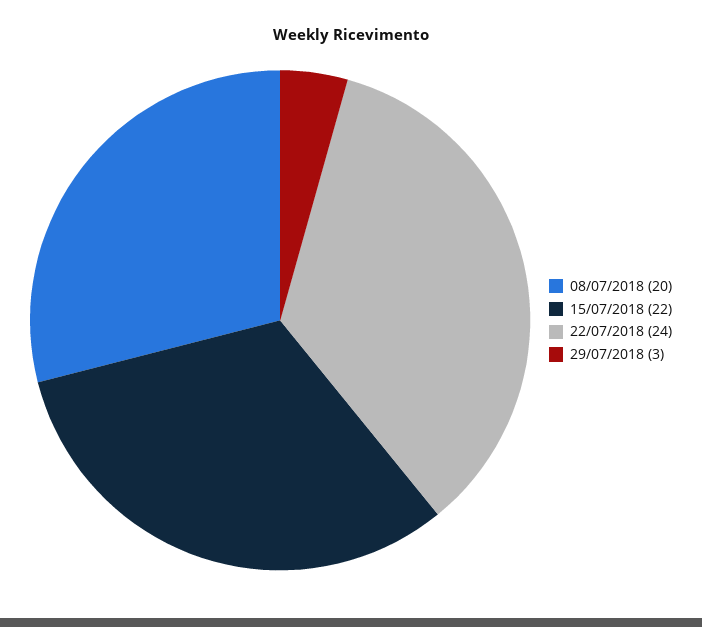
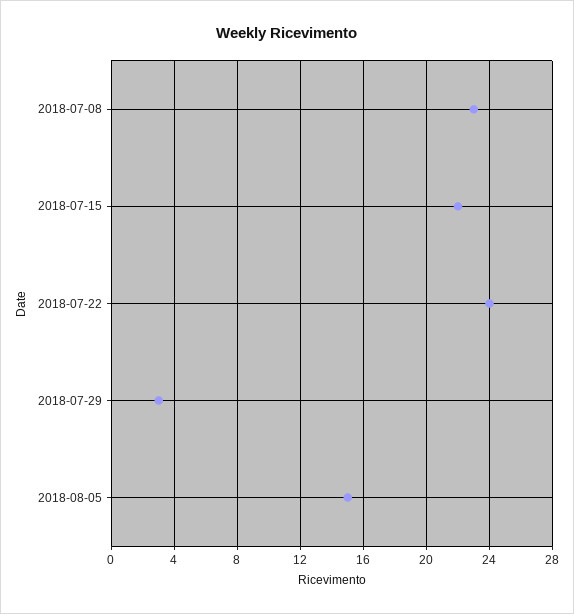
08/07/2018: 20 -> 23
2018-08-05: none -> 15

